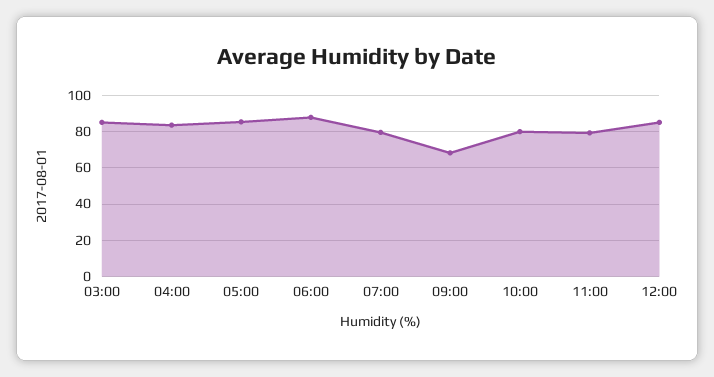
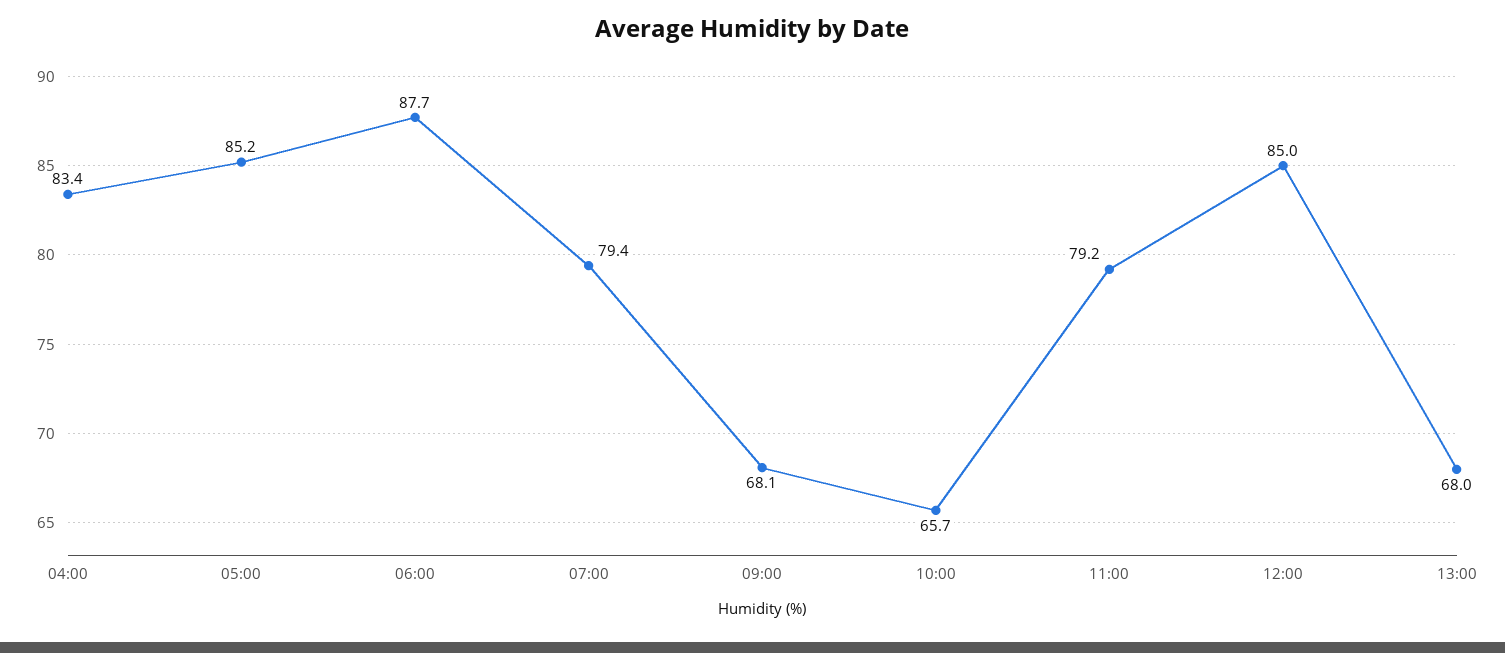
03:00: 85 -> none
10:00: 80 -> 65.7
13:00: none -> 68

